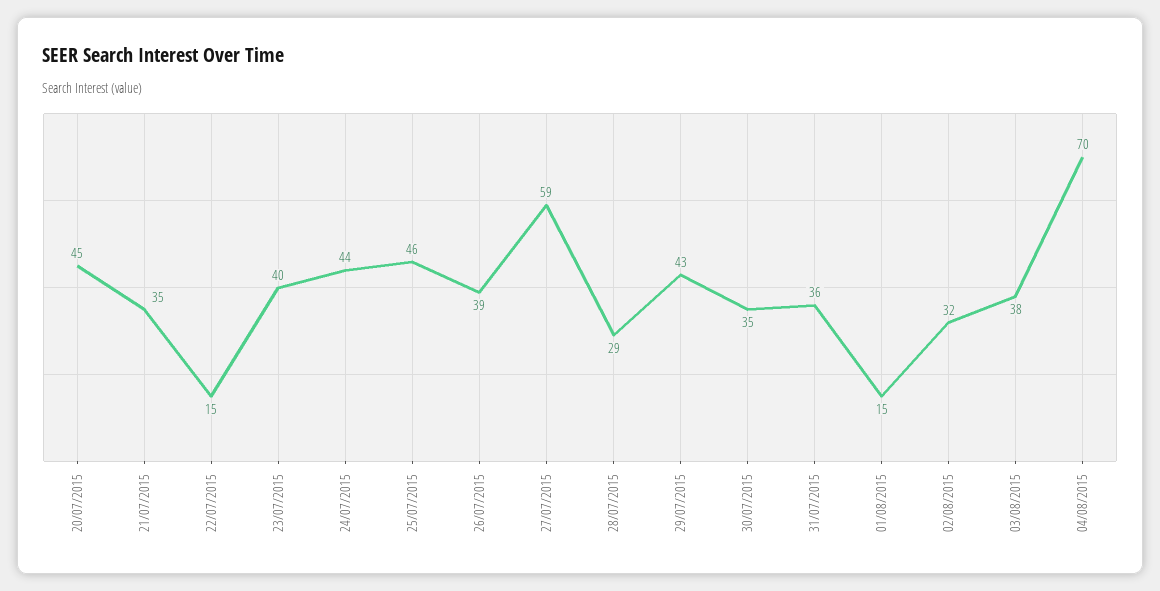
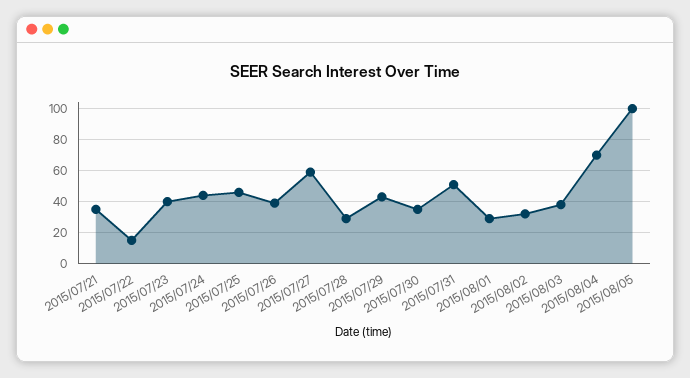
20/07/2015: 45 -> none
31/07/2015: 36 -> 50
01/08/2015: 15 -> 30
2015/08/05: none -> 100

